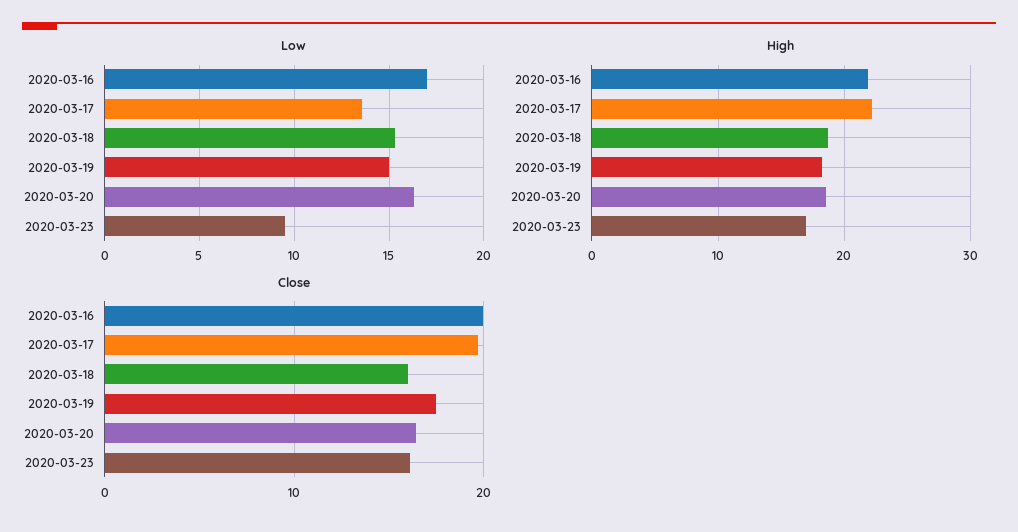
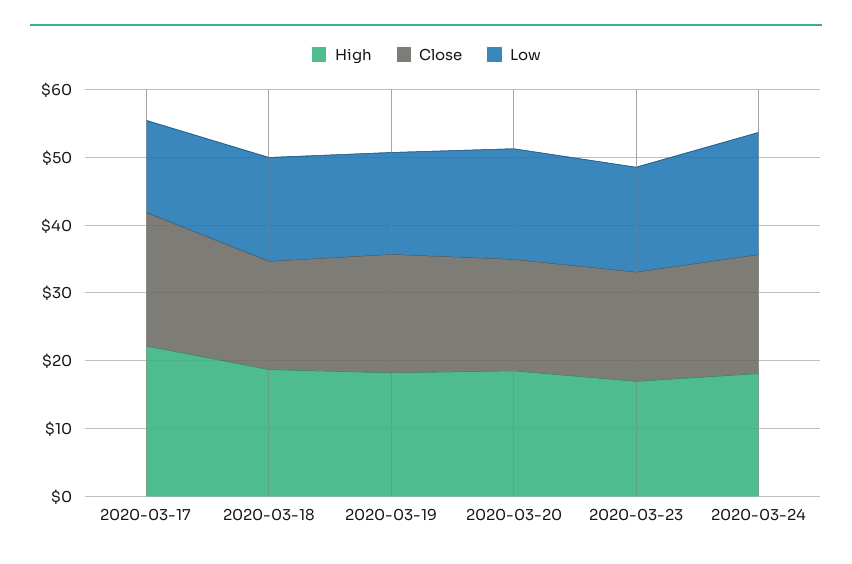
Low, 2020-03-16: 17 -> none
Low, 2020-03-23: 9.5 -> 16
High, 2020-03-16: 22 -> none
Close, 2020-03-16: 20 -> none
High, 2020-03-24: none -> 18
Close, 2020-03-24: none -> 18
Low, 2020-03-24: none -> 18

